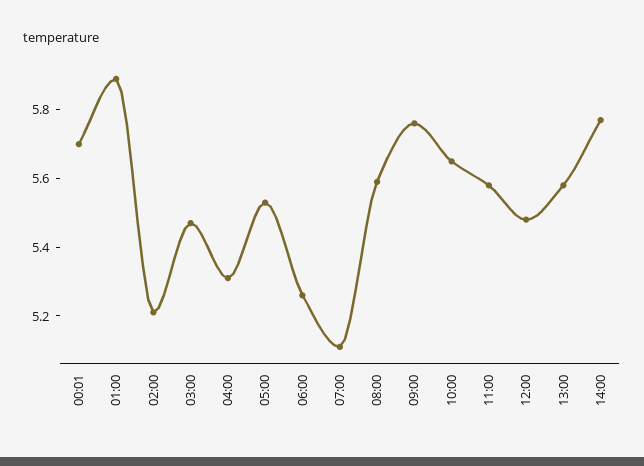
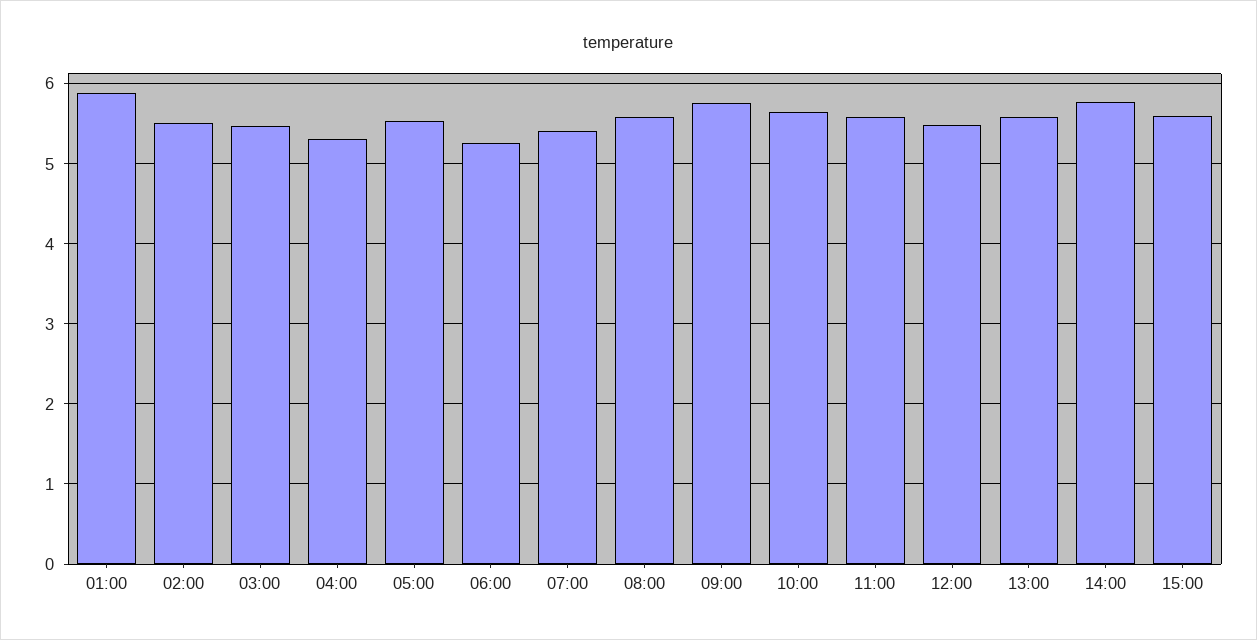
00:01: 5.7 -> none
02:00: 5.2 -> 5.5
07:00: 5.1 -> 5.4
15:00: none -> 5.6

